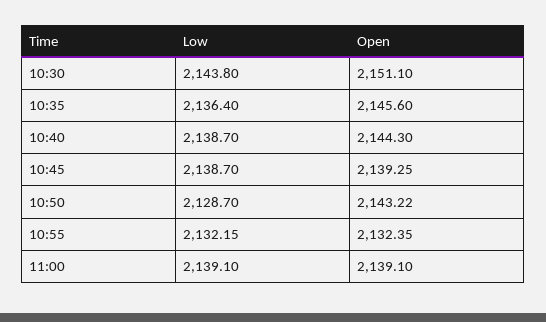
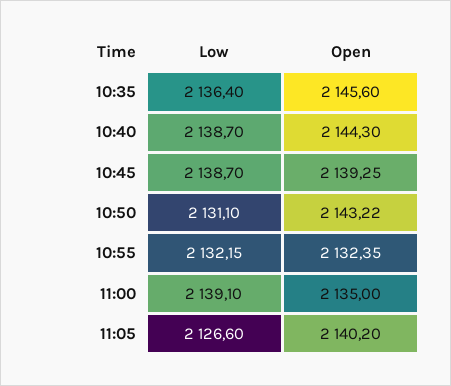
Low, 10:30: 2143.8 -> none
Open, 10:30: 2151.1 -> none
Low, 10:50: 2128.7 -> 2131.1
Open, 11:00: 2139.1 -> 2135
Low, 11:05: none -> 2126.6
Open, 11:05: none -> 2140.2

